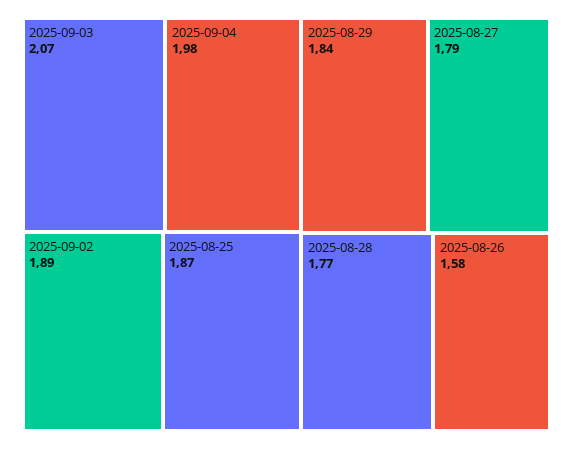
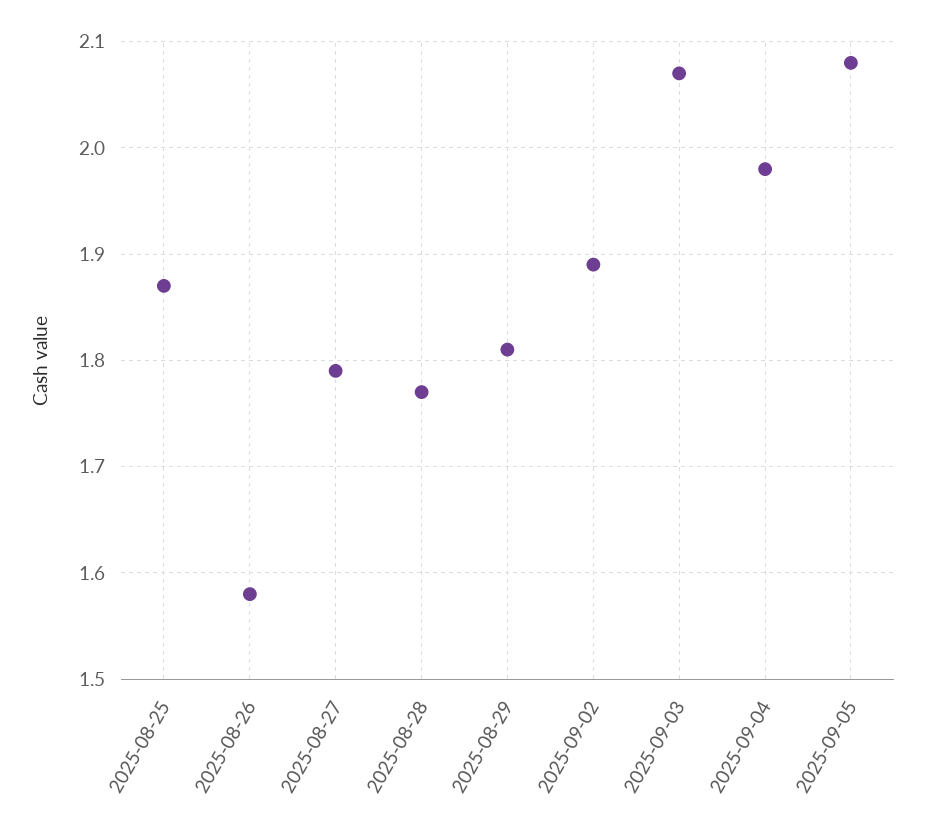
2025-08-29: 1.84 -> 1.81
2025-09-05: none -> 2.08

